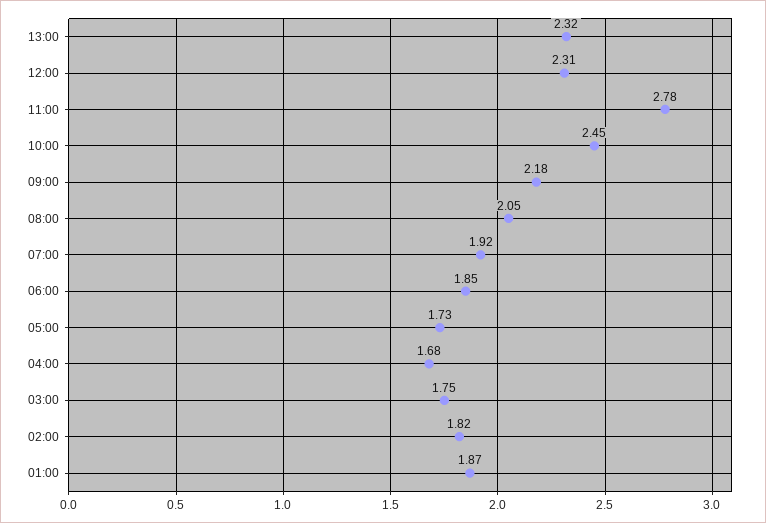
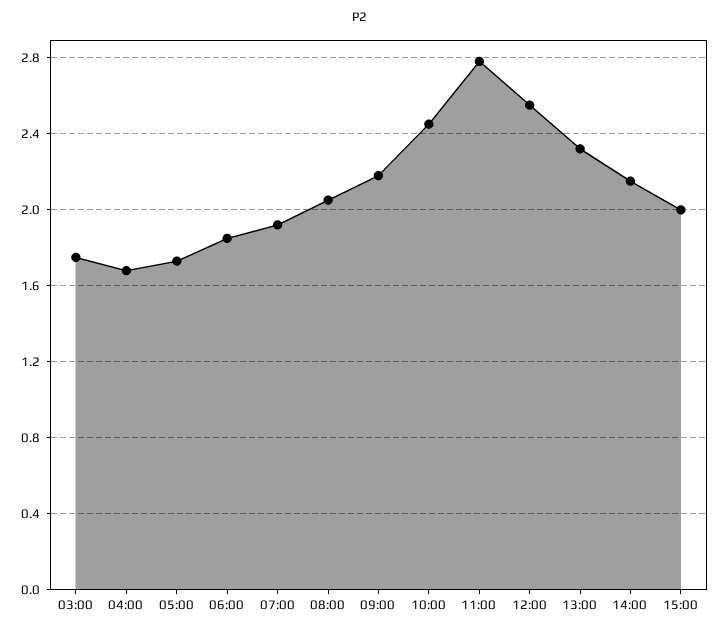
12:00: 2.31 -> 2.55
02:00: 1.82 -> none
01:00: 1.87 -> none
14:00: none -> 2.15
15:00: none -> 2

